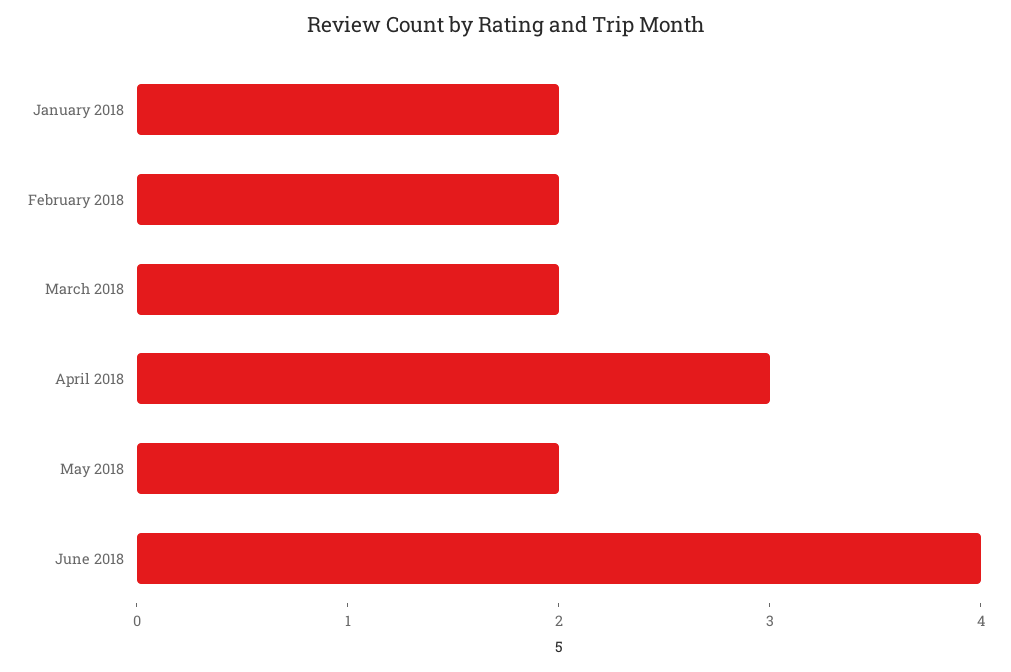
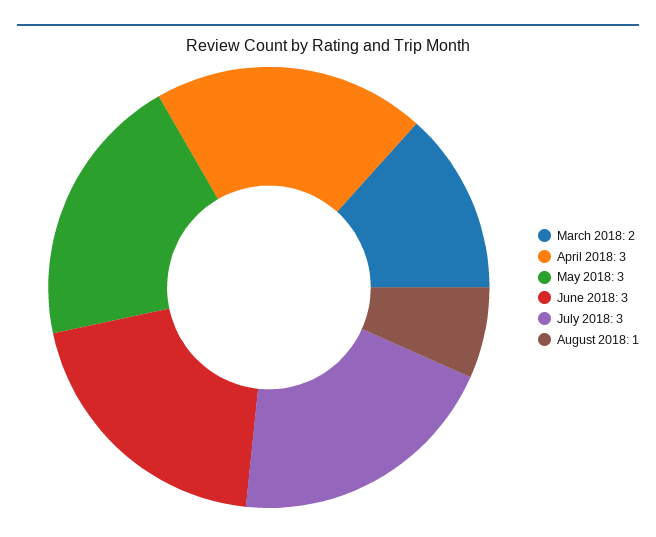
January 2018: 2 -> none
February 2018: 2 -> none
May 2018: 2 -> 3
June 2018: 4 -> 3
July 2018: none -> 3
August 2018: none -> 1

